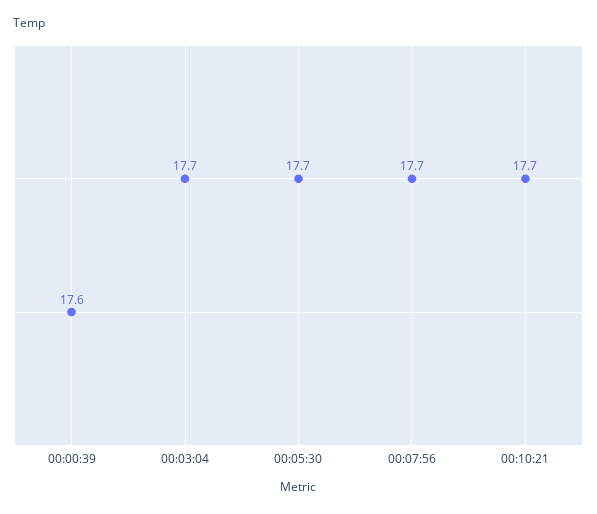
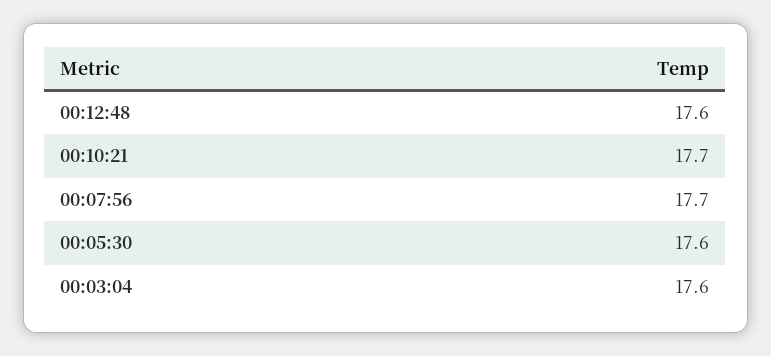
00:00:39: 17.6 -> none
00:03:04: 17.7 -> 17.6
00:05:30: 17.7 -> 17.6
00:12:48: none -> 17.6

